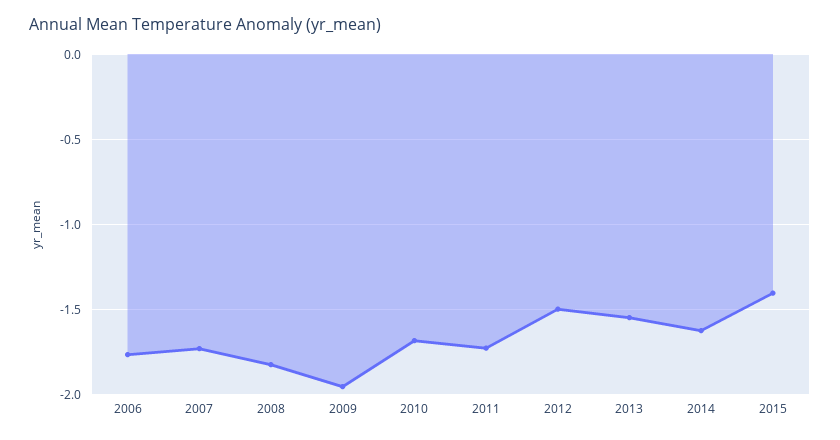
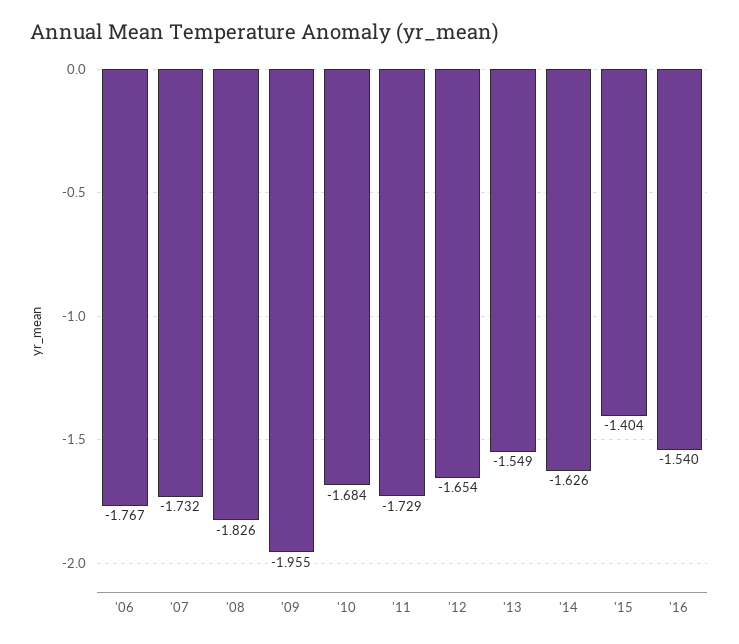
2012: -1.5 -> -1.654
'16: none -> -1.54

